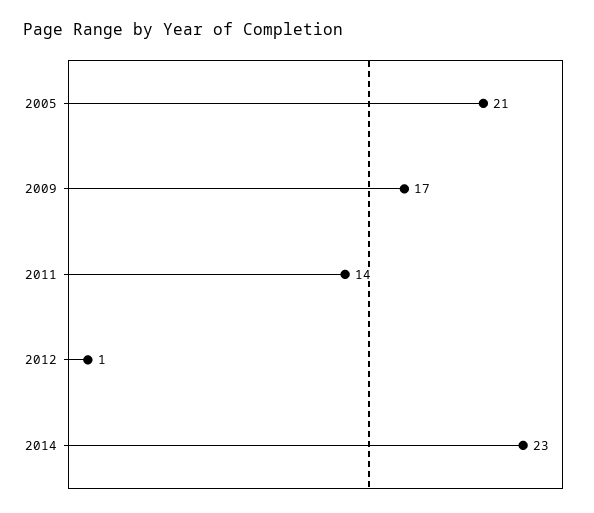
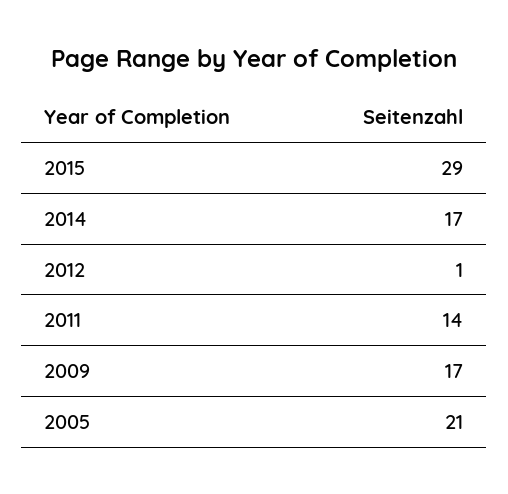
2014: 23 -> 17
2015: none -> 29

